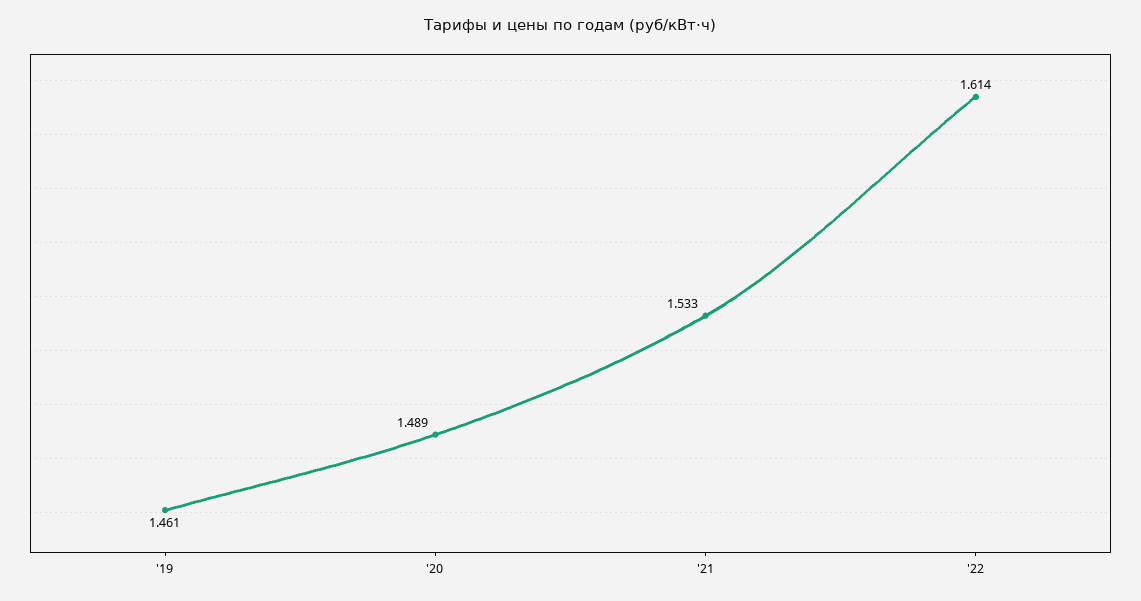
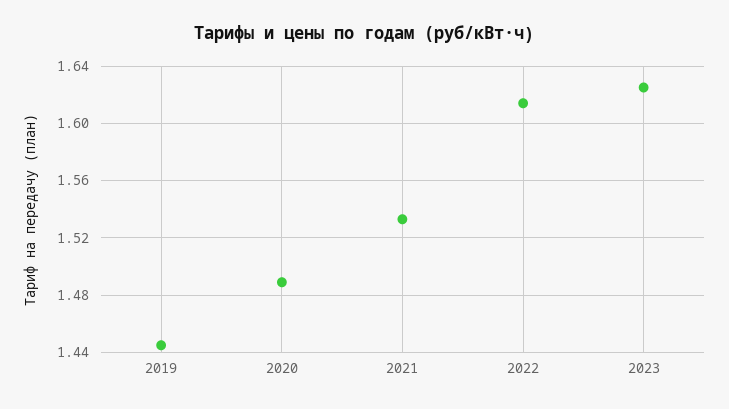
'19: 1.461 -> 1.445
2023: none -> 1.625

